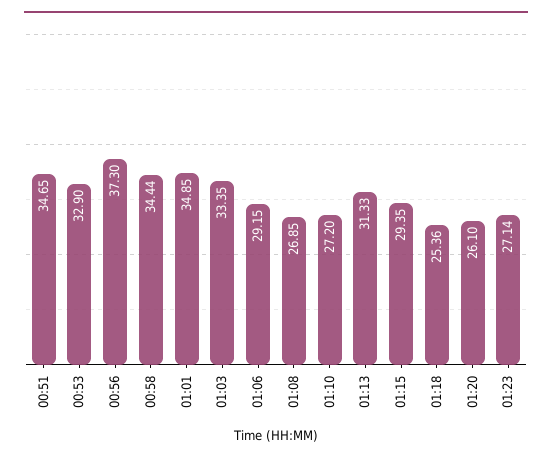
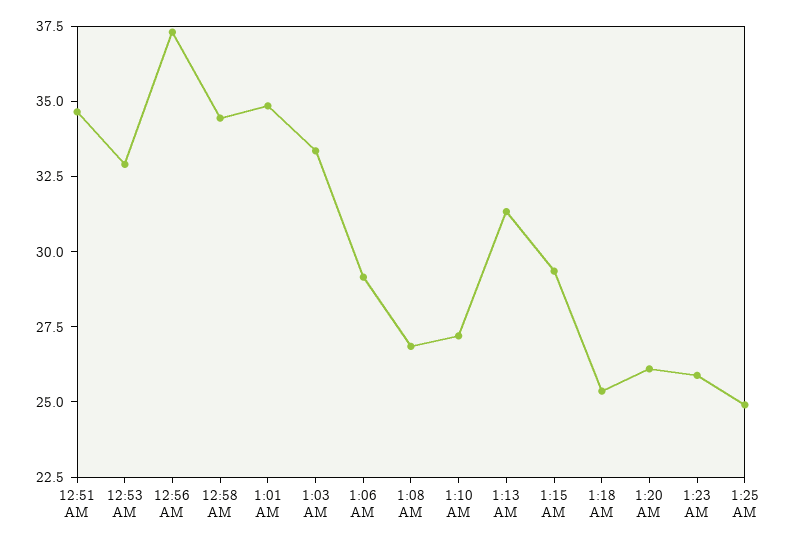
01:23: 27.14 -> 26
1:25 AM: none -> 25

